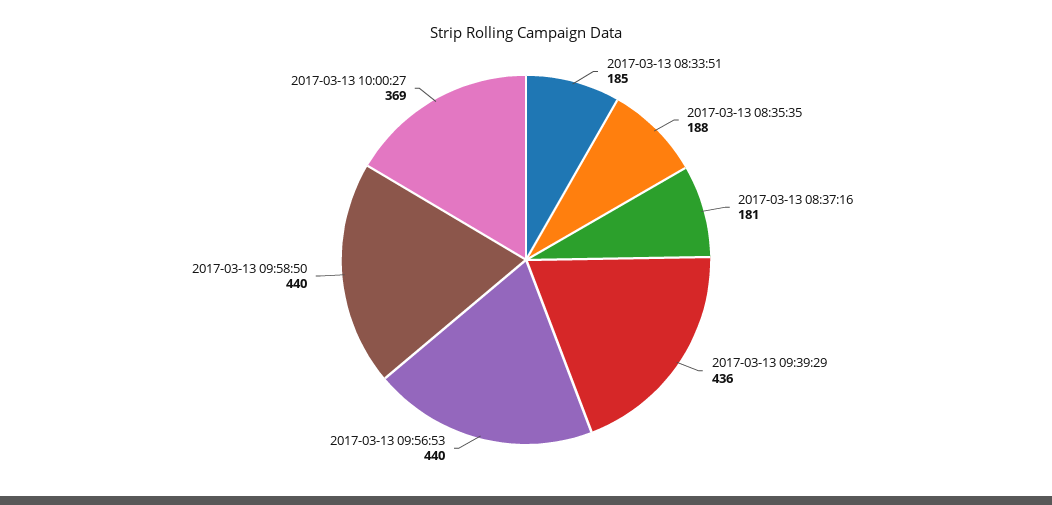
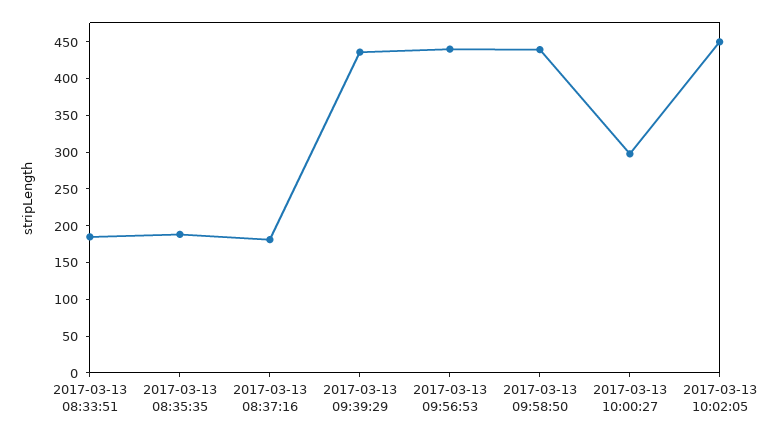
2017-03-13 10:00:27: 369 -> 300
2017-03-13 10:02:05: none -> 450

